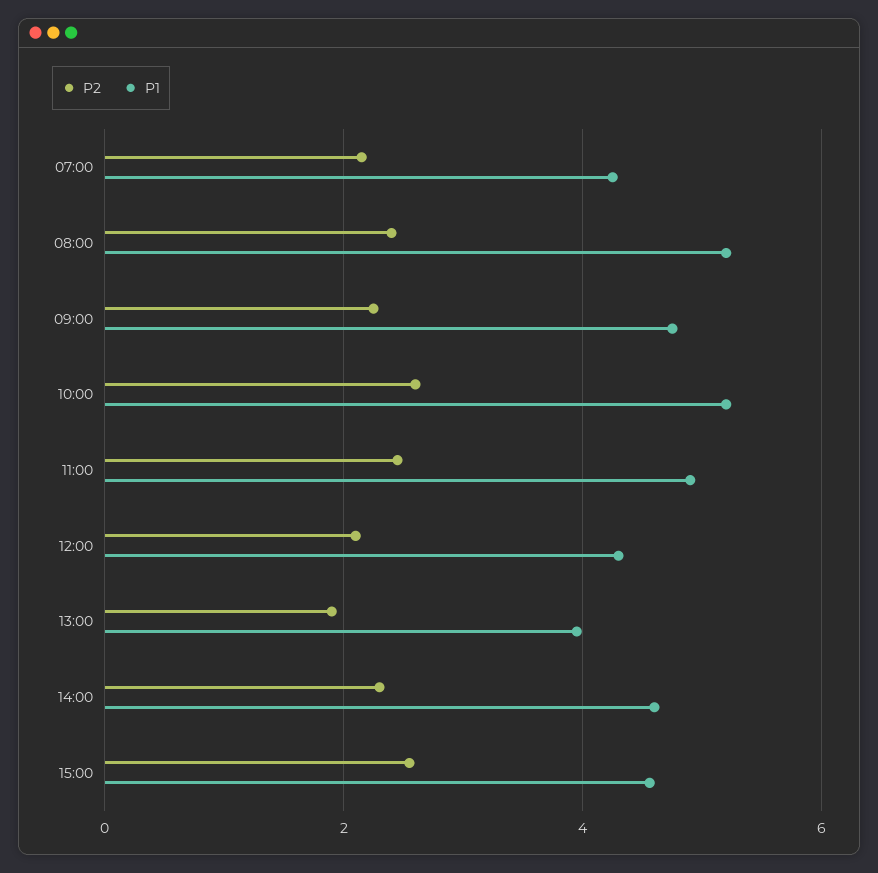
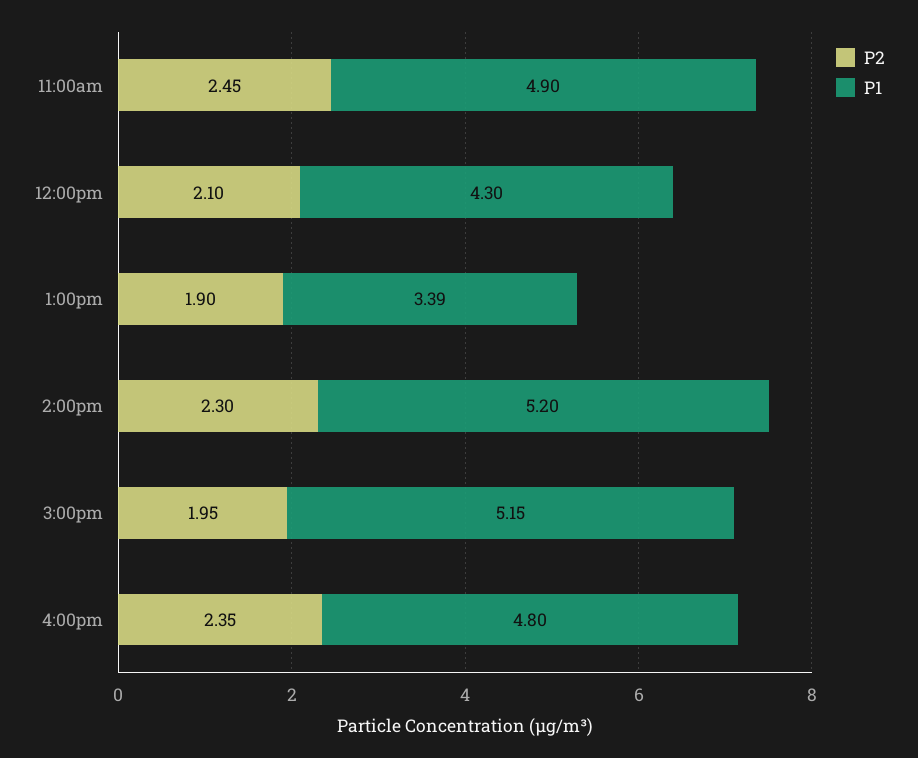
P2, 07:00: 2.2 -> none
P1, 07:00: 4.2 -> none
P2, 08:00: 2.4 -> none
P1, 08:00: 5.2 -> none
P2, 09:00: 2.2 -> none
P1, 09:00: 4.8 -> none
P2, 10:00: 2.6 -> none
P1, 10:00: 5.2 -> none
P1, 13:00: 4 -> 3.39
P1, 14:00: 4.6 -> 5.2
P2, 15:00: 2.6 -> 1.95
P1, 15:00: 4.6 -> 5.15
P2, 4:00pm: none -> 2.35
P1, 4:00pm: none -> 4.8

